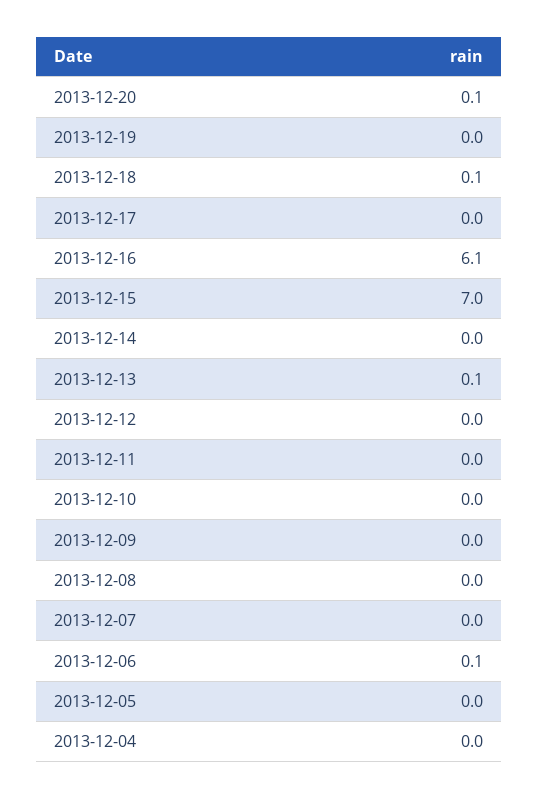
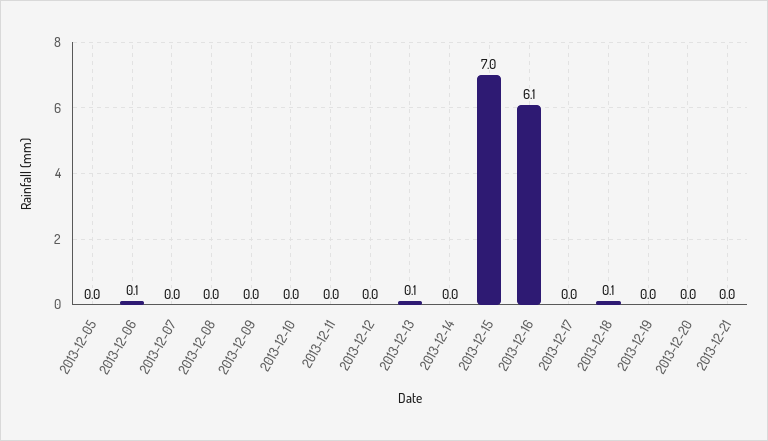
2013-12-20: 0.1 -> 0
2013-12-04: 0 -> none
2013-12-21: none -> 0

